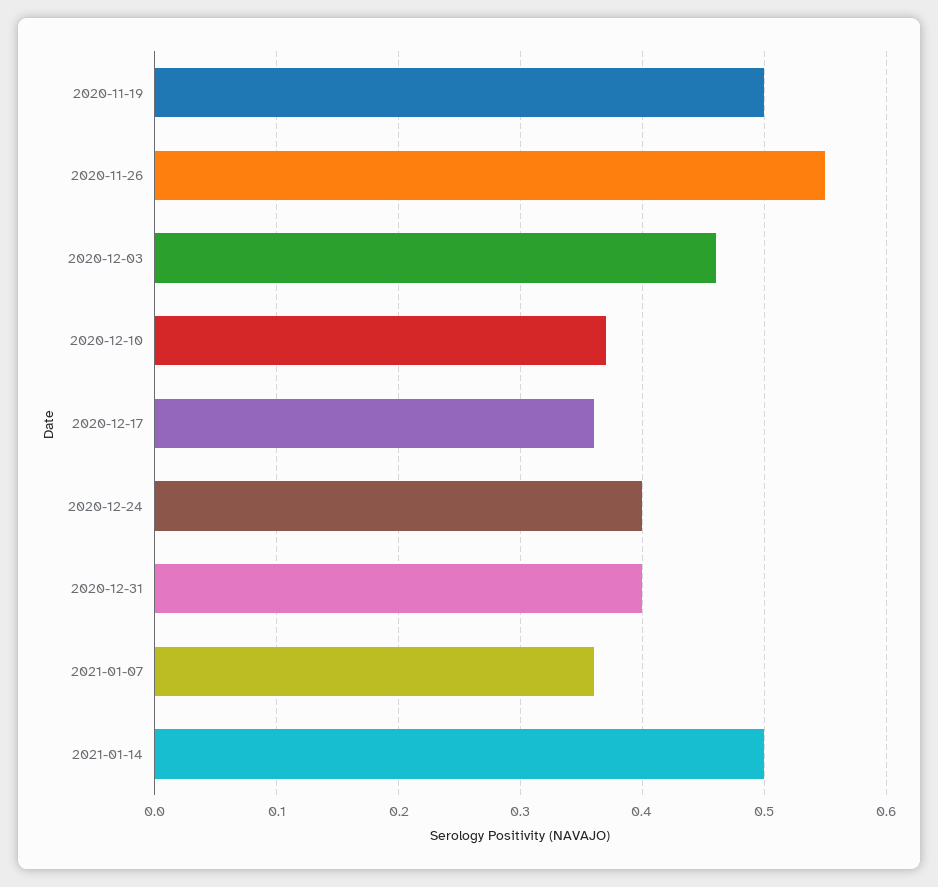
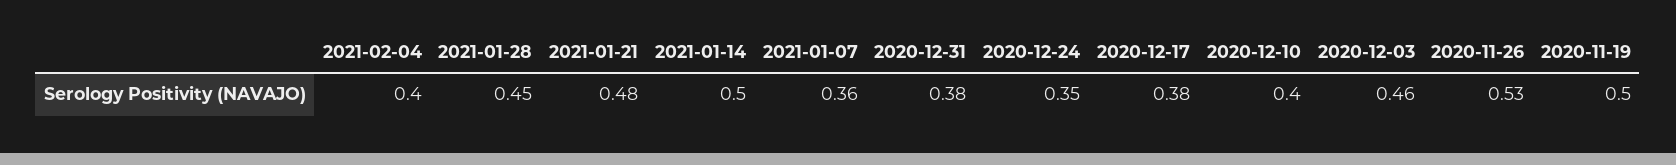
2020-11-26: 0.55 -> 0.53
2020-12-10: 0.37 -> 0.4
2020-12-17: 0.36 -> 0.38
2020-12-24: 0.4 -> 0.35
2020-12-31: 0.4 -> 0.38
2021-02-04: none -> 0.4
2021-01-28: none -> 0.45
2021-01-21: none -> 0.48

